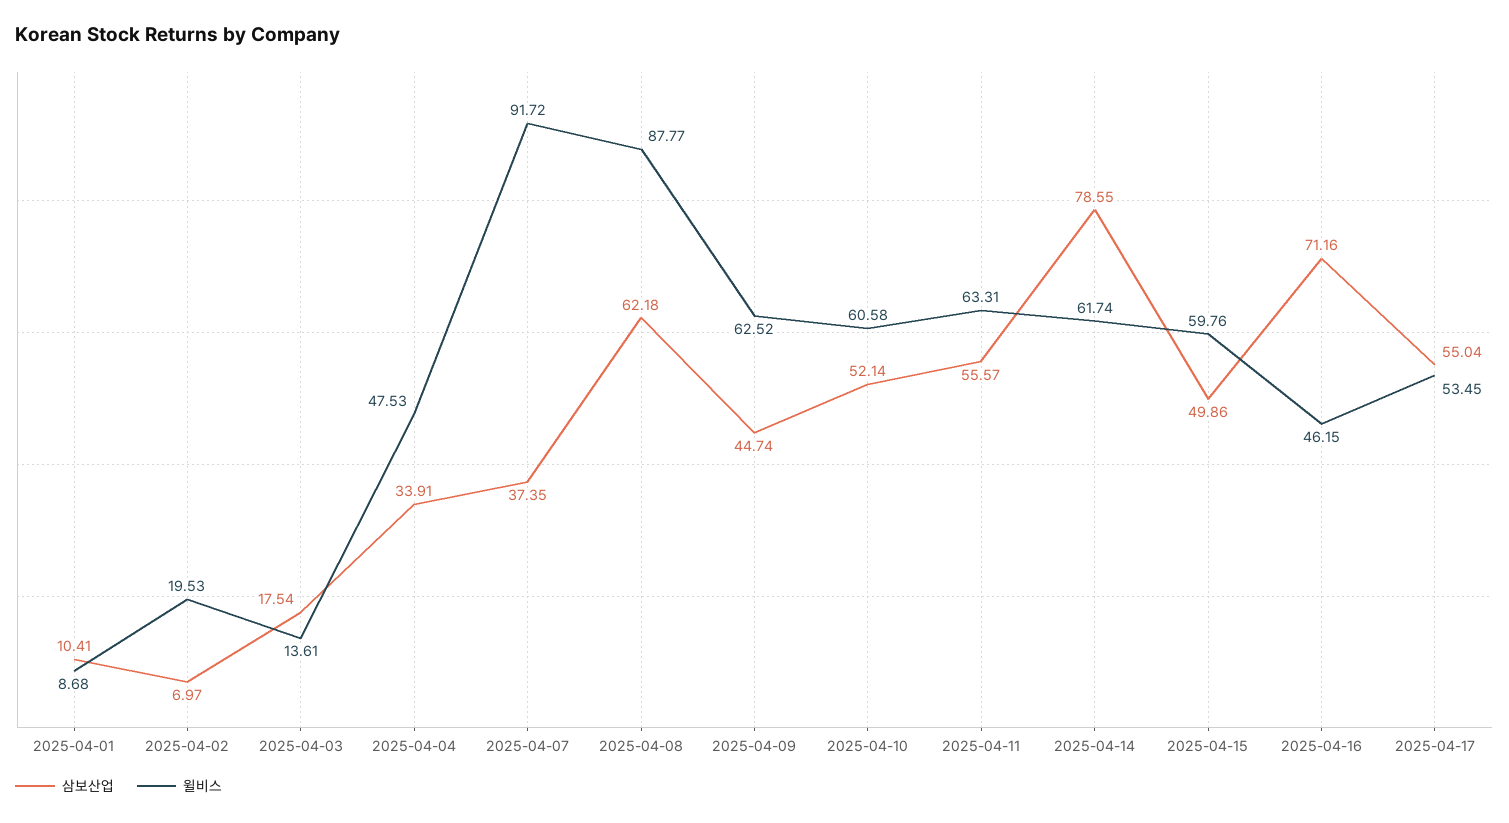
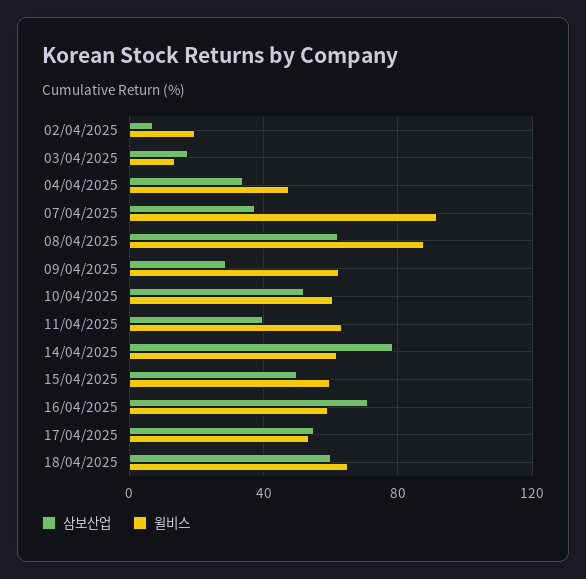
삼보산업, 2025-04-01: 10.41 -> none
윌비스, 2025-04-01: 8.68 -> none
삼보산업, 2025-04-09: 44.74 -> 30
삼보산업, 2025-04-11: 55.57 -> 40
윌비스, 2025-04-16: 46.15 -> 60
삼보산업, 18/04/2025: none -> 60
윌비스, 18/04/2025: none -> 65

